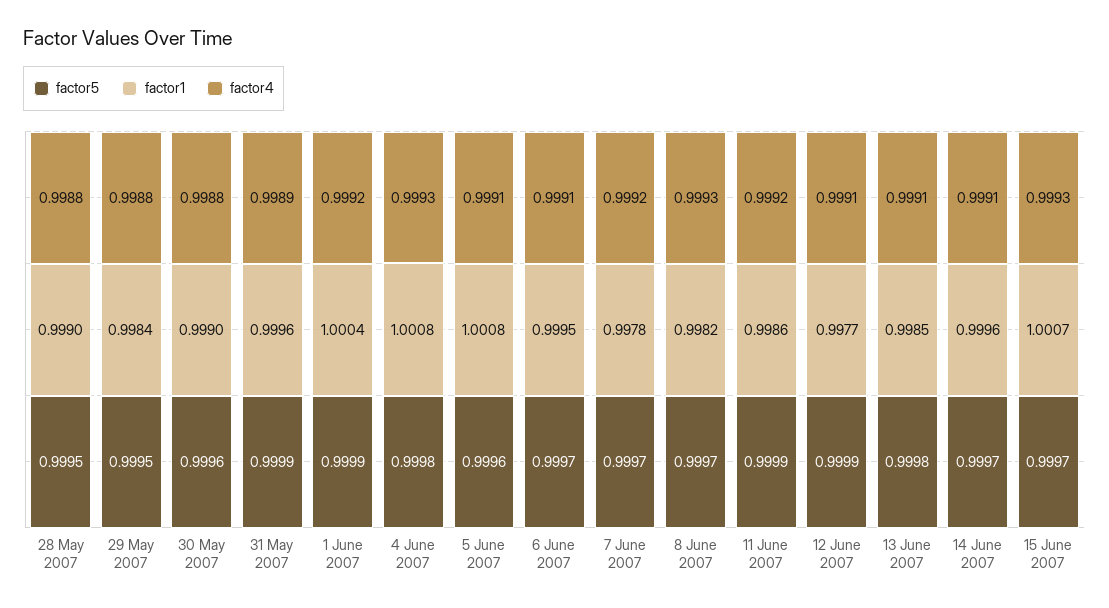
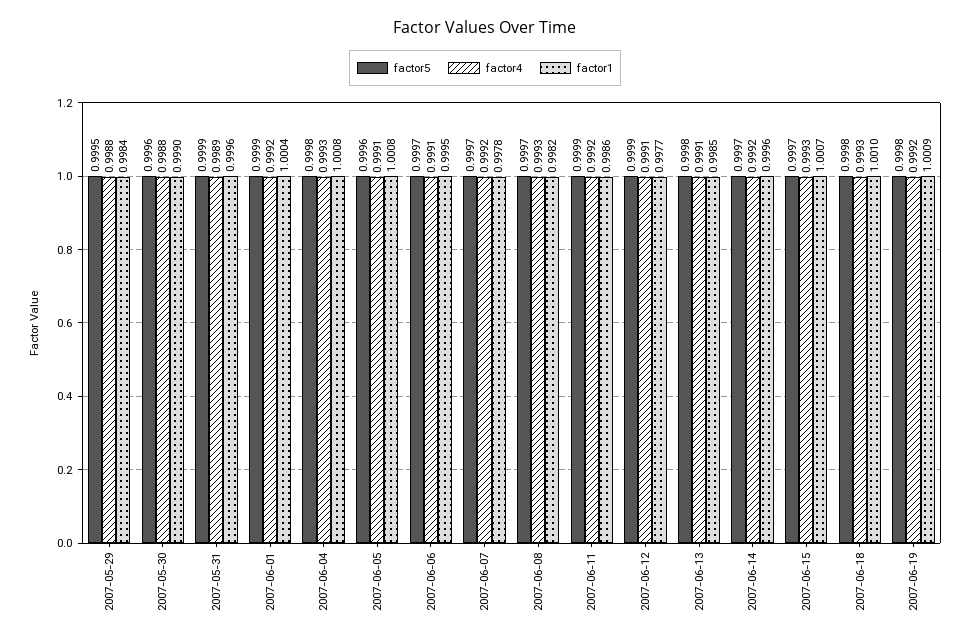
factor5, 28 May 2007: 0.9995 -> none
factor1, 28 May 2007: 0.999 -> none
factor4, 28 May 2007: 0.9988 -> none
factor4, 14 June 2007: 0.9991 -> 0.9992
factor5, 2007-06-18: none -> 0.9998
factor4, 2007-06-18: none -> 0.9993
factor1, 2007-06-18: none -> 1.001
factor5, 2007-06-19: none -> 0.9998
factor4, 2007-06-19: none -> 0.9992
factor1, 2007-06-19: none -> 1.0009

